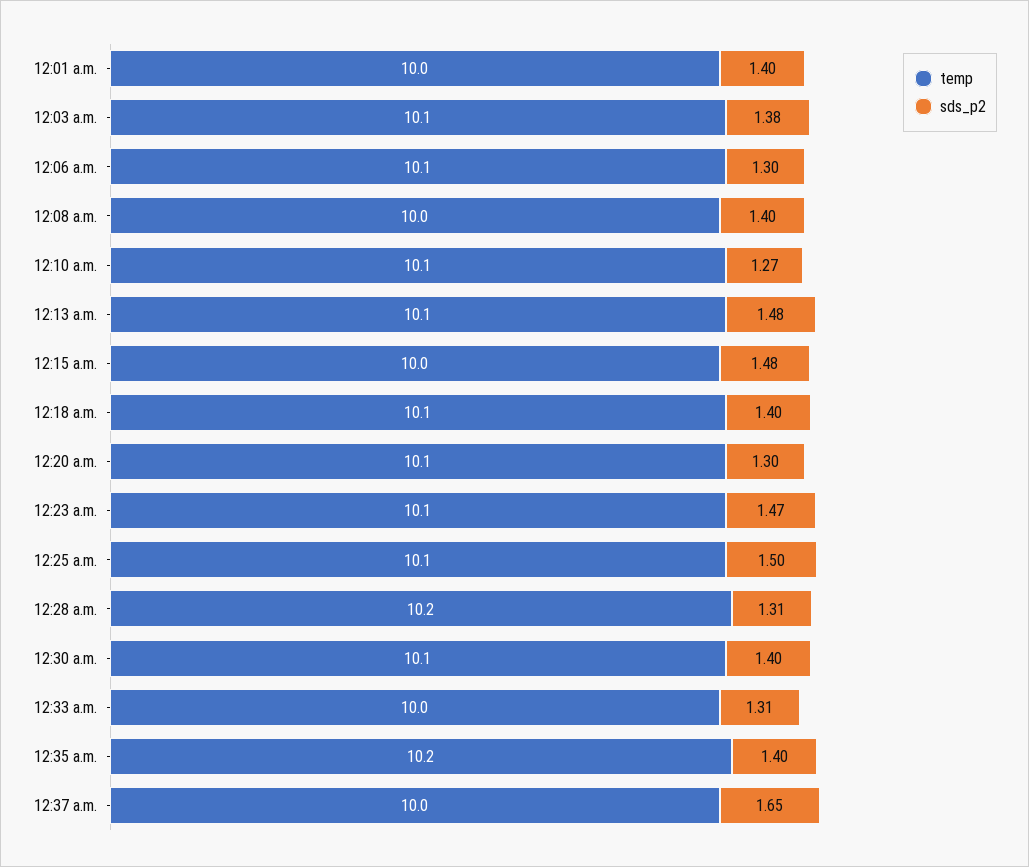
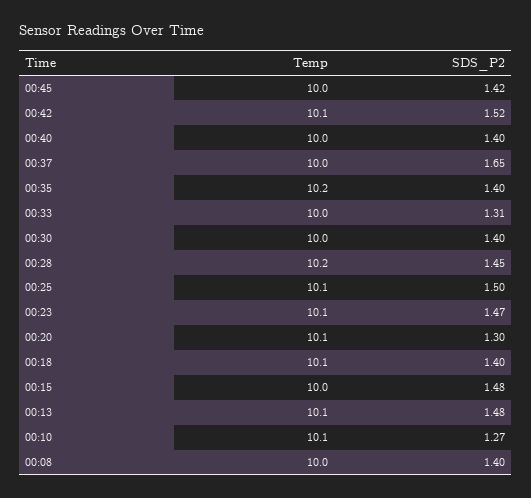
temp, 12:01 a.m.: 10 -> none
sds_p2, 12:01 a.m.: 1.4 -> none
temp, 12:03 a.m.: 10.1 -> none
sds_p2, 12:03 a.m.: 1.38 -> none
temp, 12:06 a.m.: 10.1 -> none
sds_p2, 12:06 a.m.: 1.3 -> none
sds_p2, 12:28 a.m.: 1.31 -> 1.45
temp, 12:30 a.m.: 10.1 -> 10
temp, 00:45: none -> 10
sds_p2, 00:45: none -> 1.42
temp, 00:42: none -> 10.1
sds_p2, 00:42: none -> 1.52
temp, 00:40: none -> 10
sds_p2, 00:40: none -> 1.4

